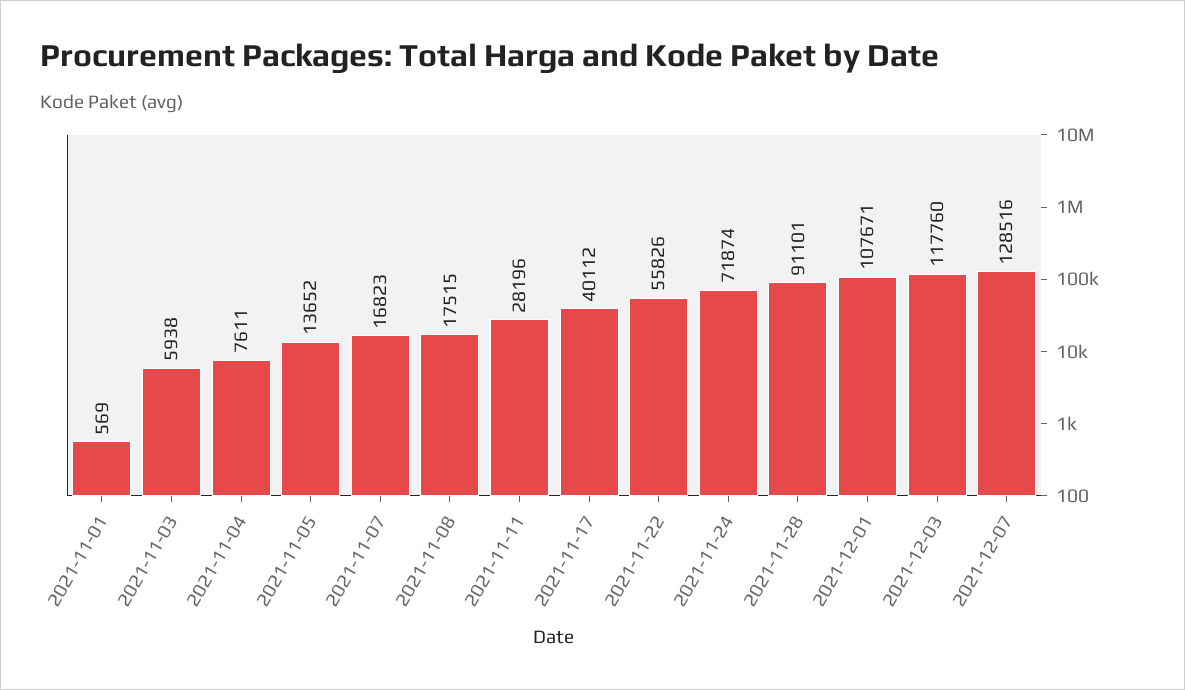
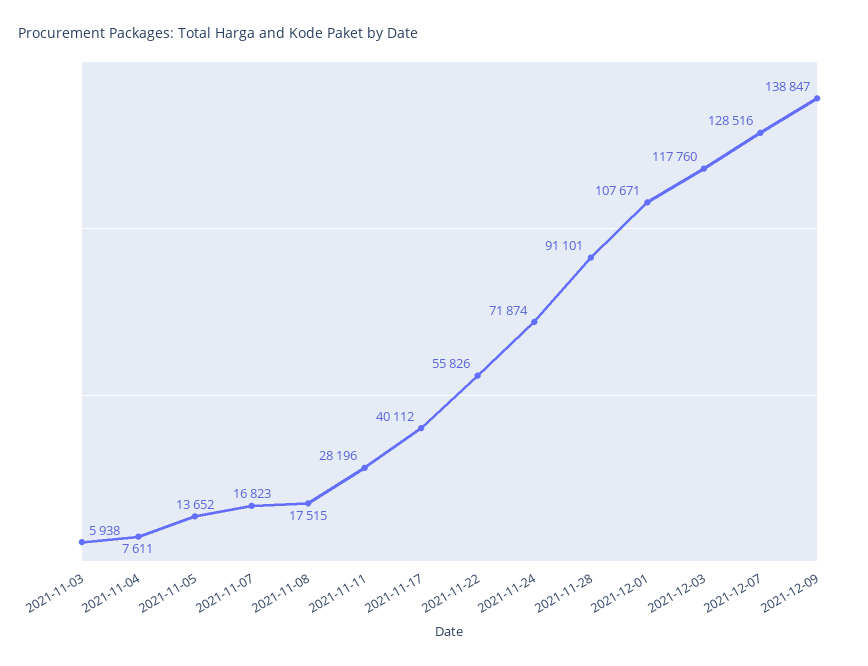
2021-11-01: 569 -> none
2021-12-09: none -> 138847

